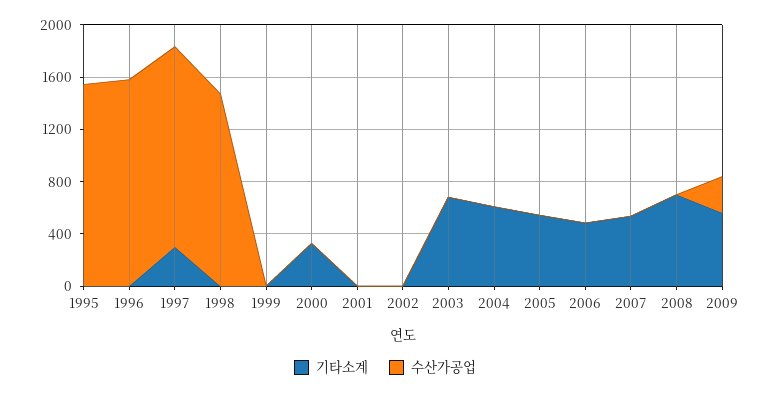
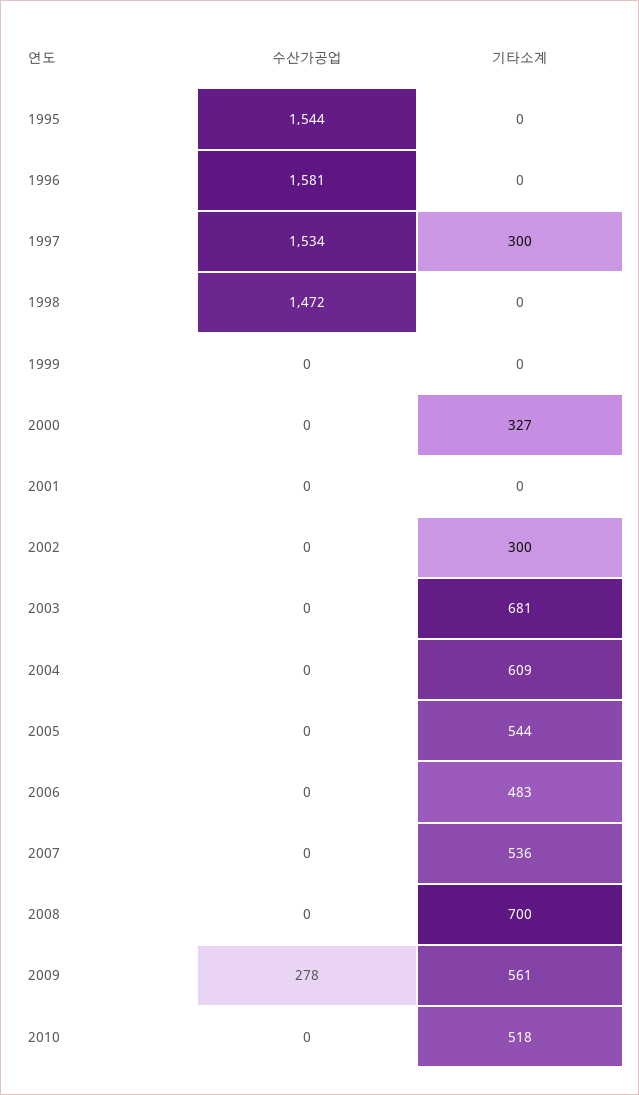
기타소계, 2002: 0 -> 300
수산가공업, 2010: none -> 0
기타소계, 2010: none -> 518

